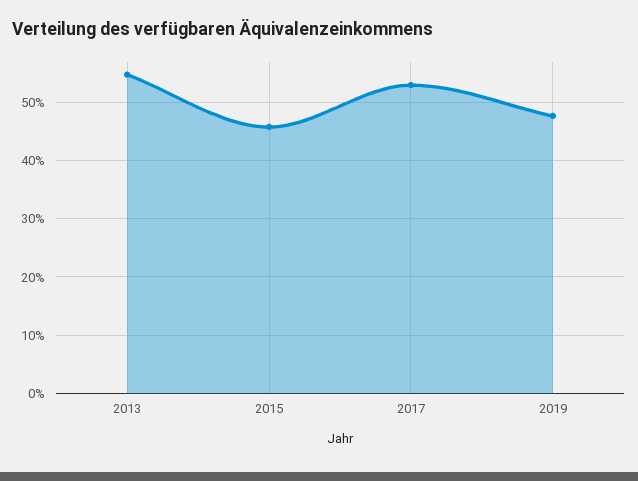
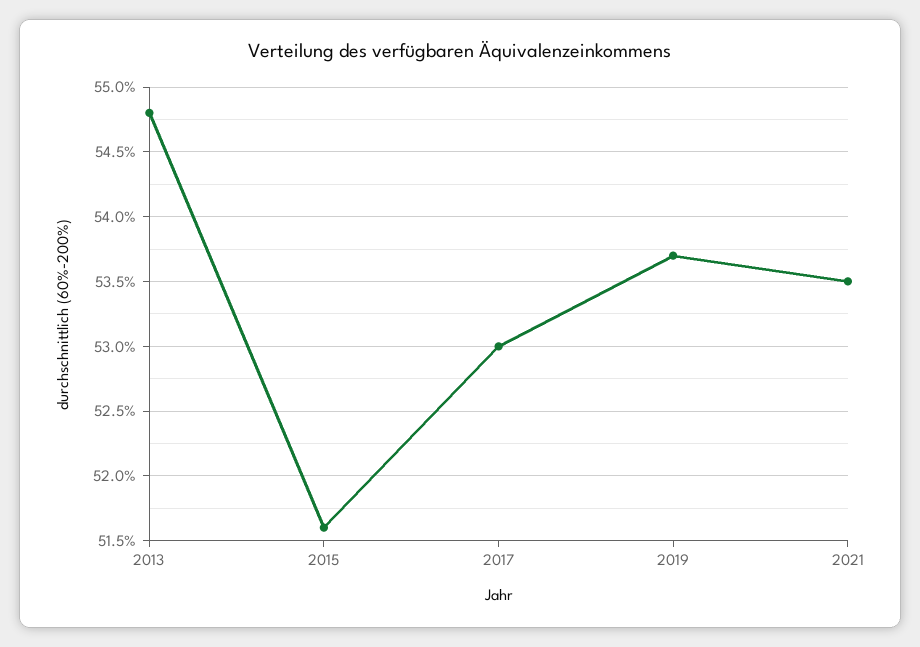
2015: 46 -> 51.6
2019: 48 -> 53.7
2021: none -> 53.5

